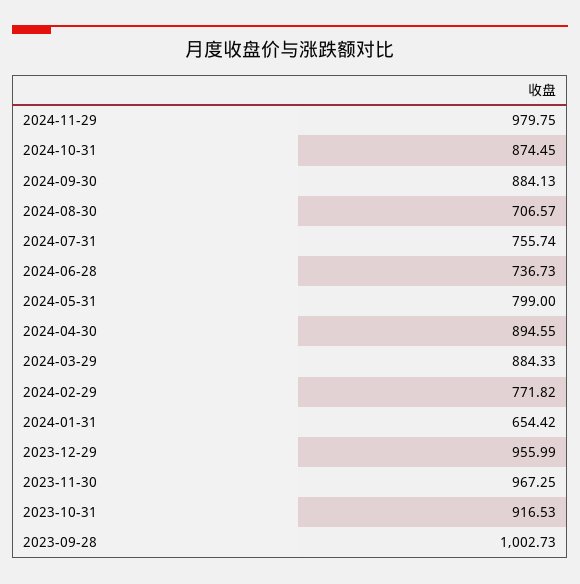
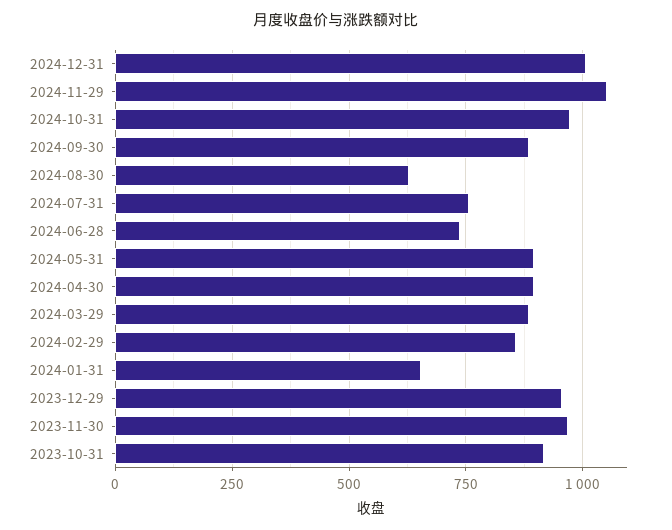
2024-11-29: 979.75 -> 1050
2024-10-31: 874.45 -> 975
2024-08-30: 706.57 -> 625
2024-05-31: 799 -> 900
2024-02-29: 771.82 -> 850
2023-09-28: 1002.73 -> none
2024-12-31: none -> 1000

